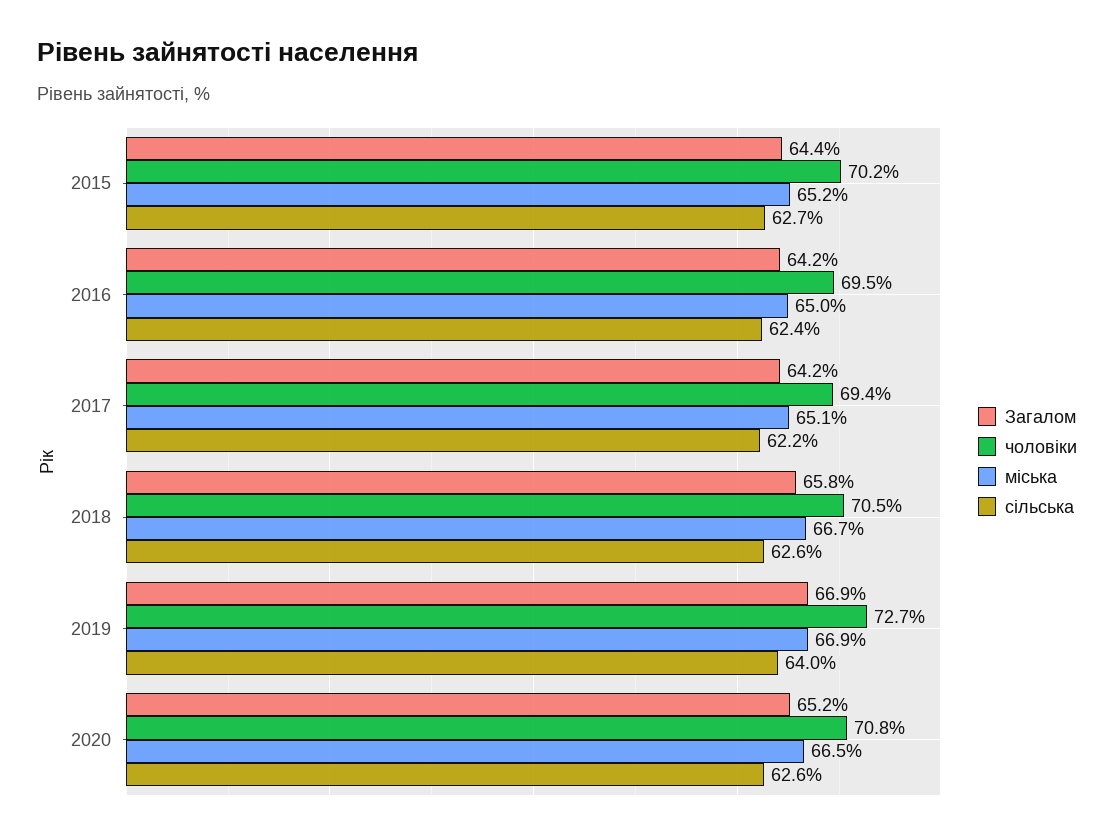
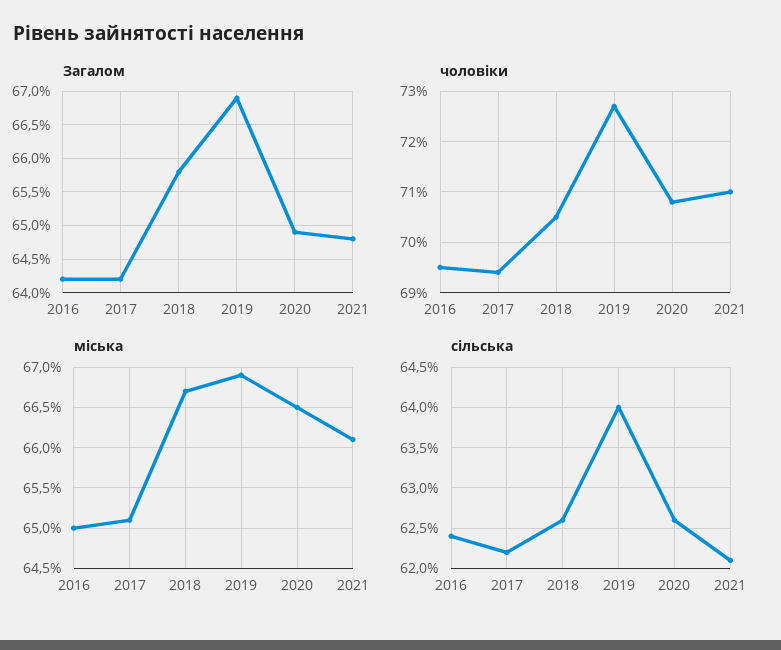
Загалом, 2015: 64.4 -> none
чоловіки, 2015: 70.2 -> none
міська, 2015: 65.2 -> none
сільська, 2015: 62.7 -> none
Загалом, 2020: 65.2 -> 64.9
Загалом, 2021: none -> 64.8
чоловіки, 2021: none -> 71
міська, 2021: none -> 66.1
сільська, 2021: none -> 62.1

